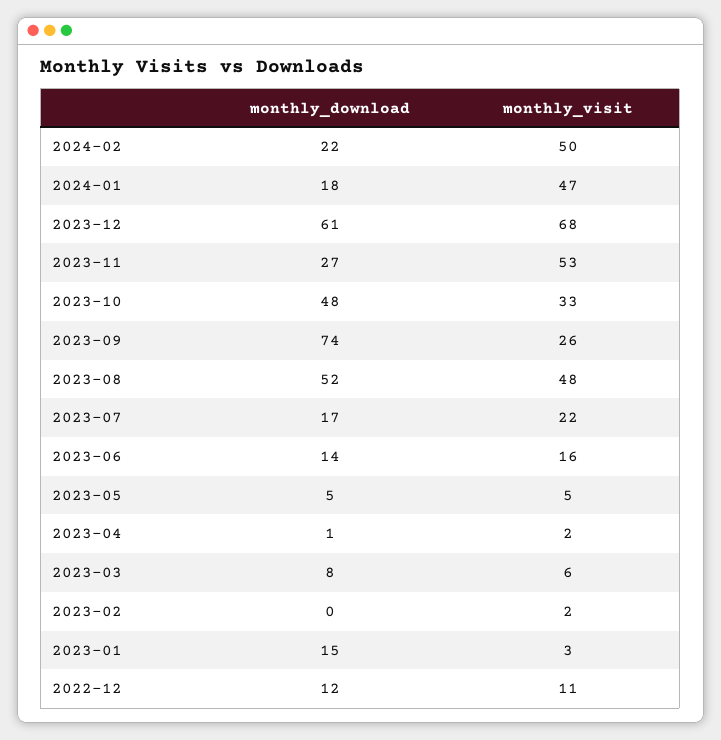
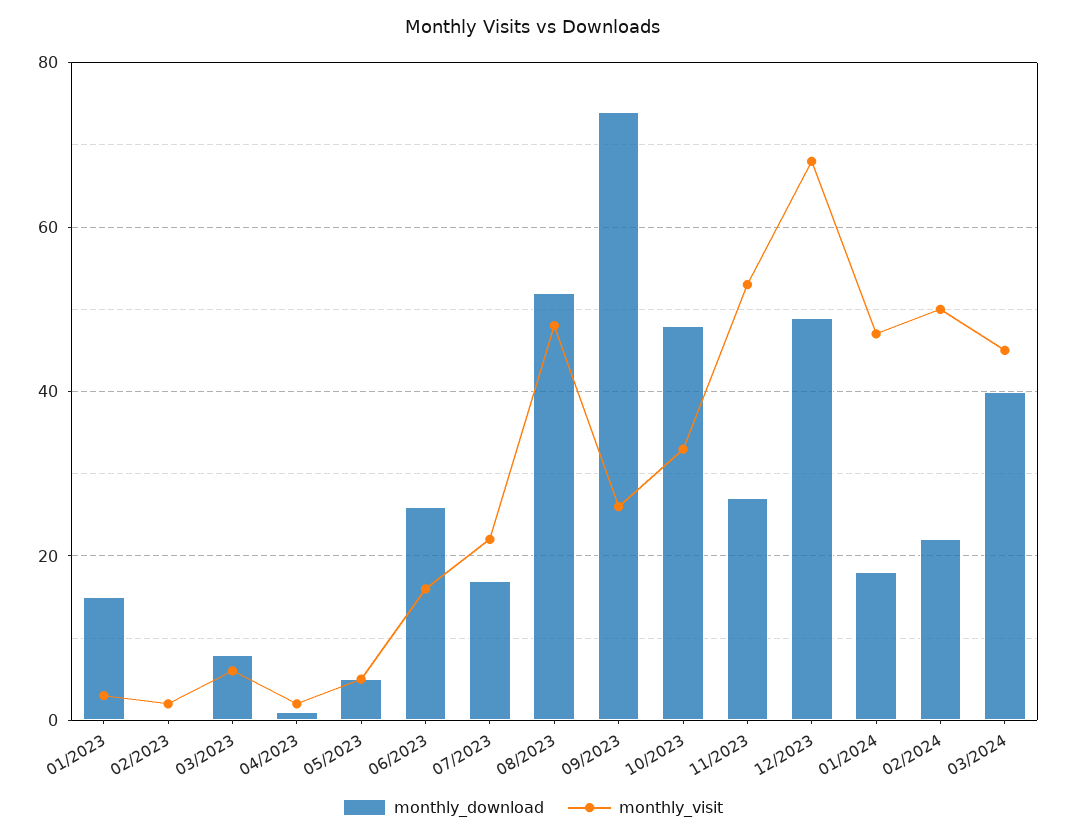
monthly_download, 2023-12: 61 -> 50
monthly_download, 2023-06: 14 -> 25
monthly_download, 2022-12: 12 -> none
monthly_visit, 2022-12: 11 -> none
monthly_download, 03/2024: none -> 40
monthly_visit, 03/2024: none -> 45

